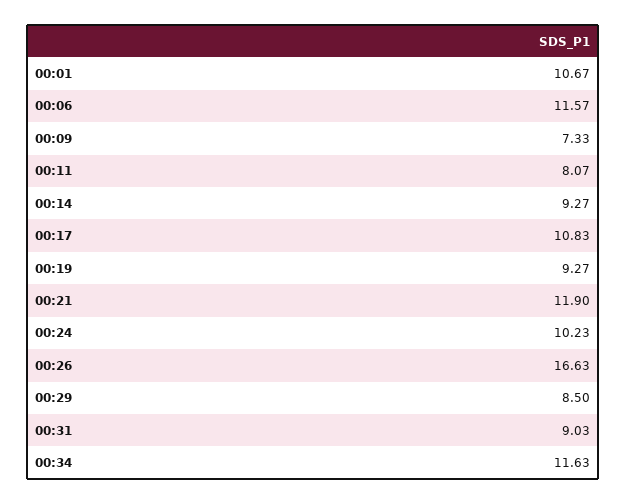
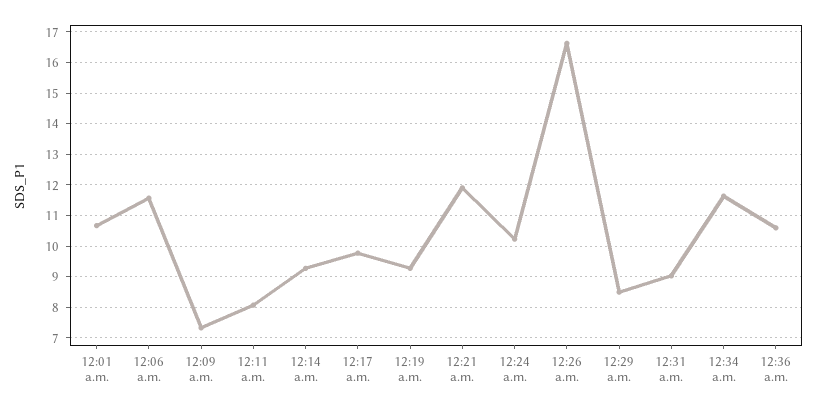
00:17: 10.83 -> 9.8
12:36 a.m.: none -> 10.6

